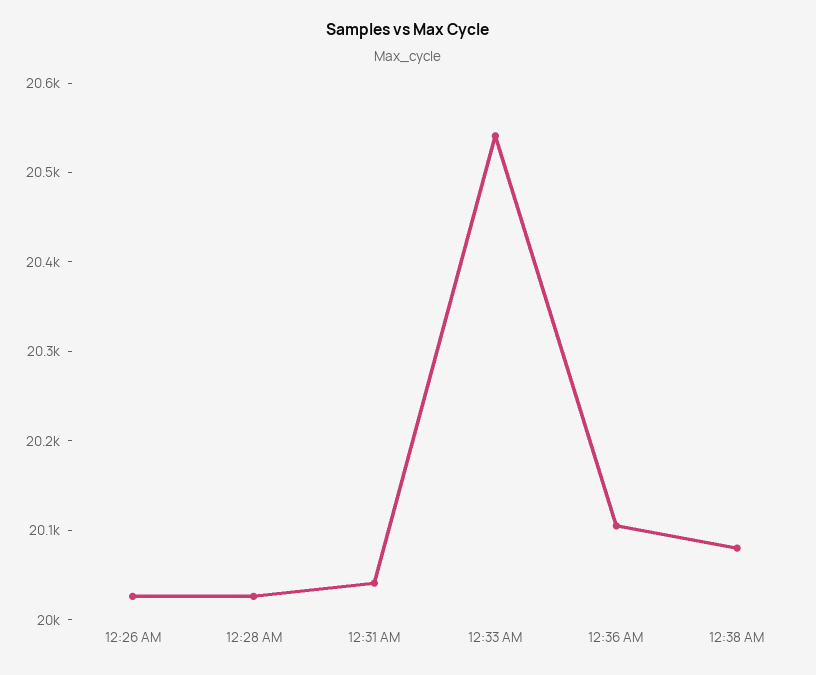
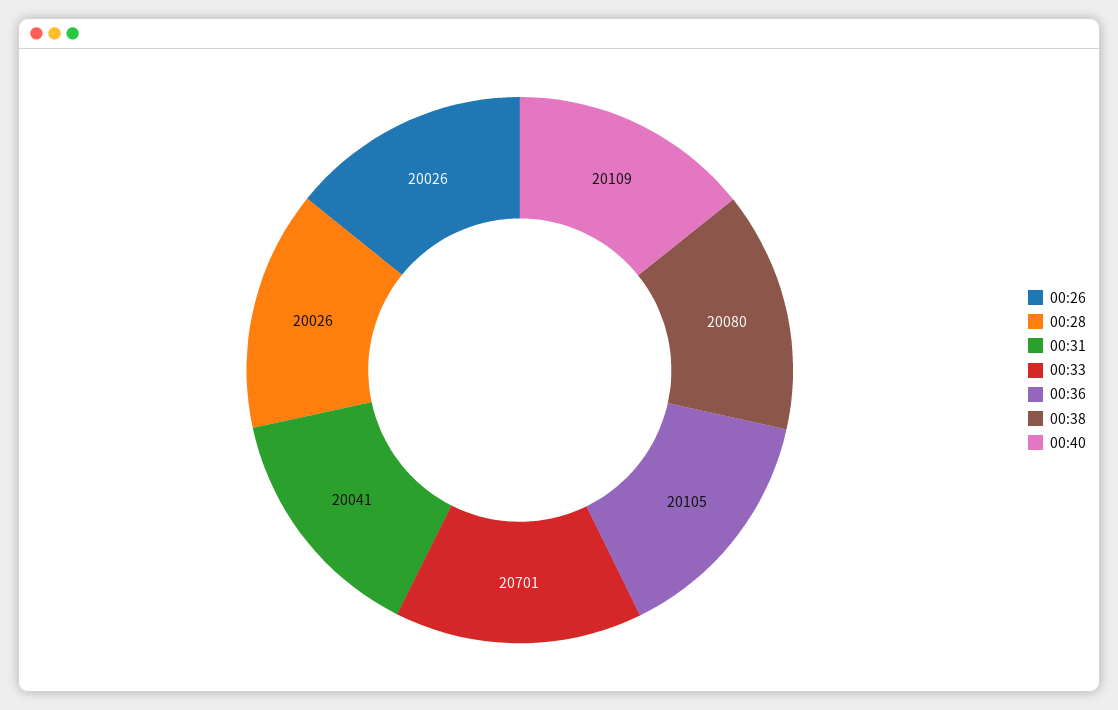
12:33 AM: 20540 -> 20701
00:40: none -> 20109

